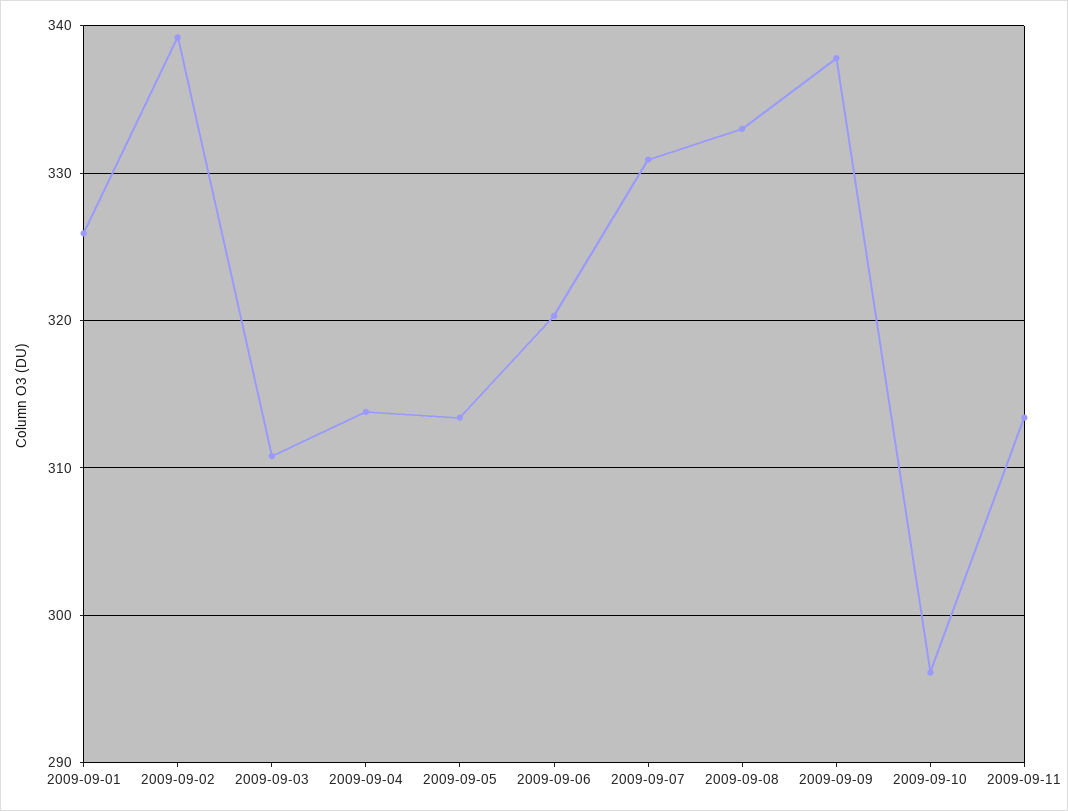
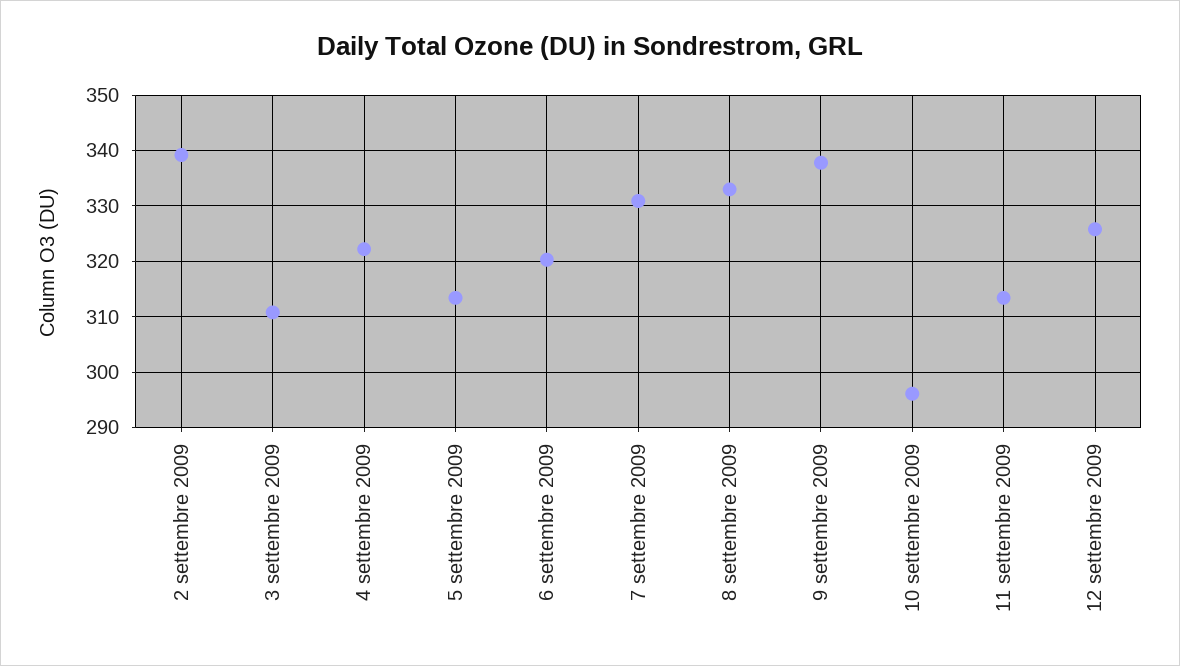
2009-09-01: 326 -> none
2009-09-04: 314 -> 322
12 settembre 2009: none -> 326

